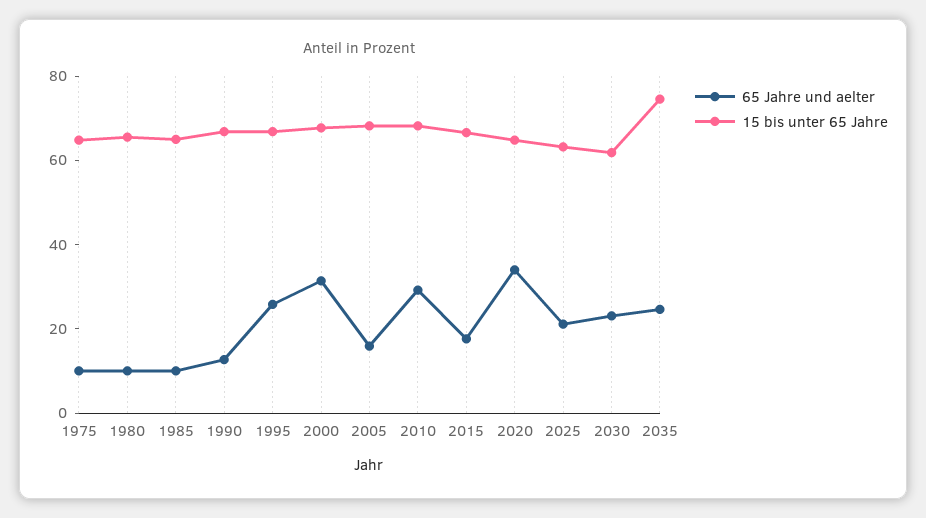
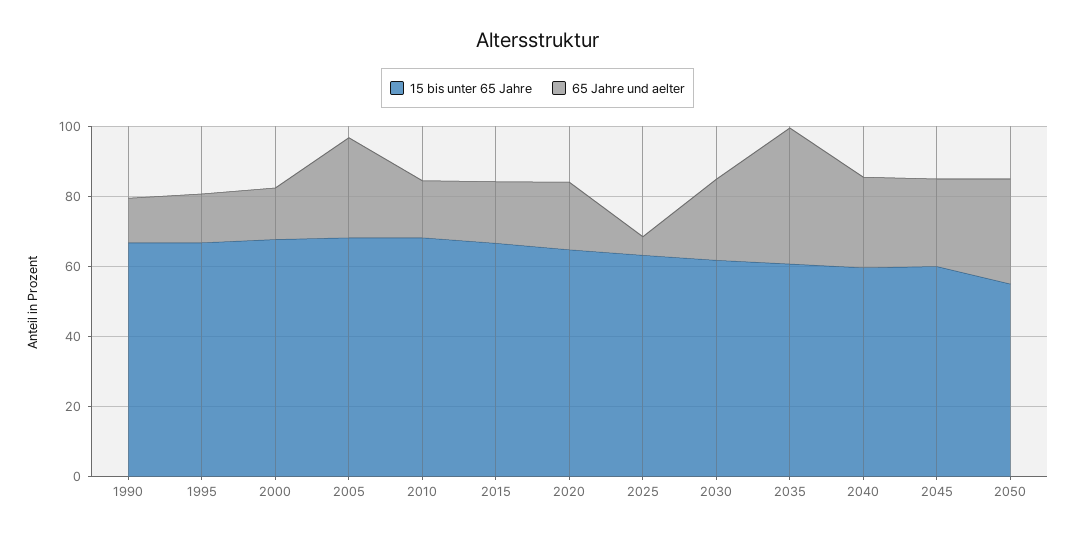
65 Jahre und aelter, 1975: 10 -> none
15 bis unter 65 Jahre, 1975: 65 -> none
65 Jahre und aelter, 1980: 10 -> none
15 bis unter 65 Jahre, 1980: 65 -> none
65 Jahre und aelter, 1985: 10 -> none
15 bis unter 65 Jahre, 1985: 65 -> none
65 Jahre und aelter, 1995: 25 -> 15
65 Jahre und aelter, 2000: 30 -> 15
65 Jahre und aelter, 2005: 15 -> 30
65 Jahre und aelter, 2010: 30 -> 15
65 Jahre und aelter, 2020: 35 -> 20
65 Jahre und aelter, 2025: 20 -> 5
65 Jahre und aelter, 2035: 25 -> 40
15 bis unter 65 Jahre, 2035: 75 -> 60
15 bis unter 65 Jahre, 2040: none -> 60
65 Jahre und aelter, 2040: none -> 25
15 bis unter 65 Jahre, 2045: none -> 60
65 Jahre und aelter, 2045: none -> 25
15 bis unter 65 Jahre, 2050: none -> 55
65 Jahre und aelter, 2050: none -> 30

